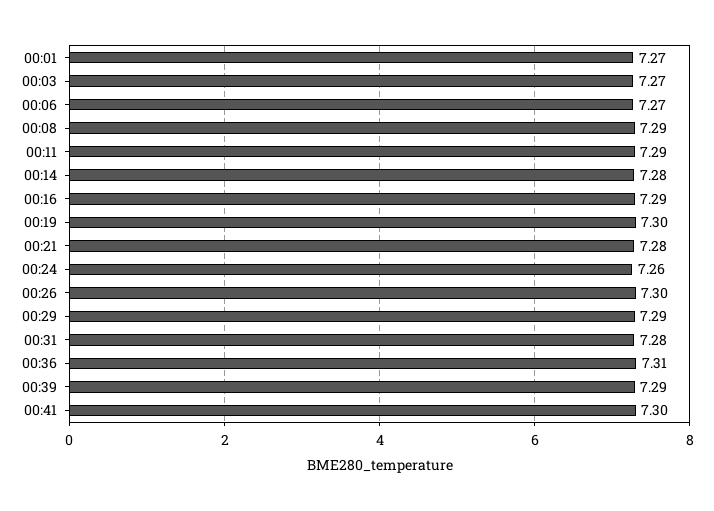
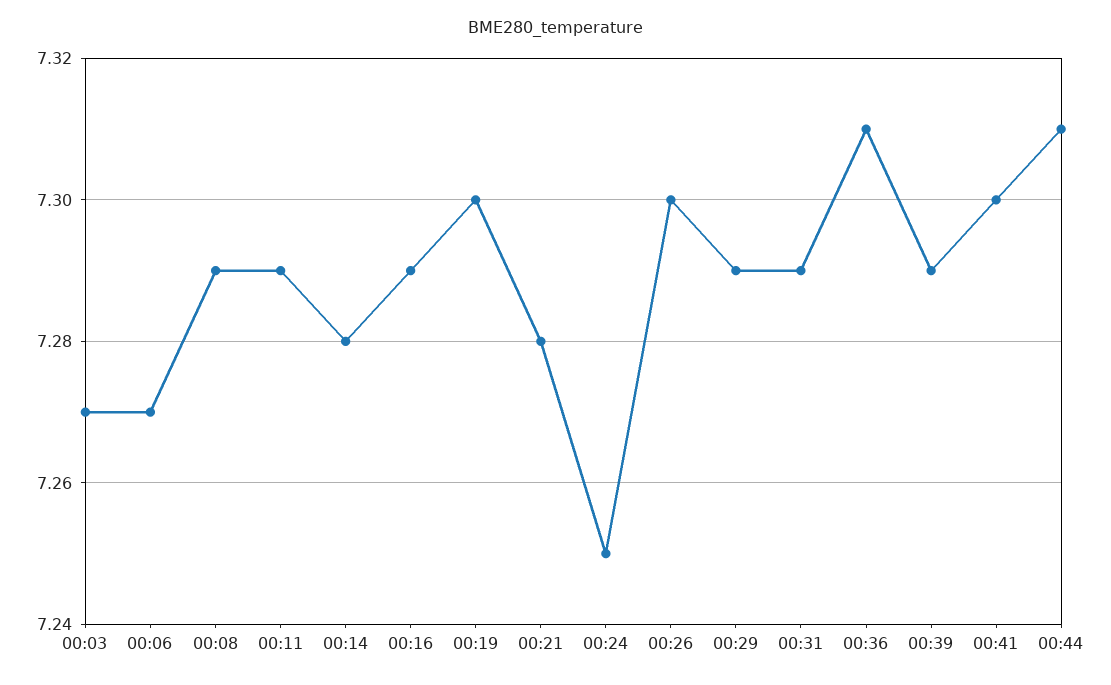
00:01: 7.27 -> none
00:24: 7.26 -> 7.25
00:31: 7.28 -> 7.29
00:44: none -> 7.31

